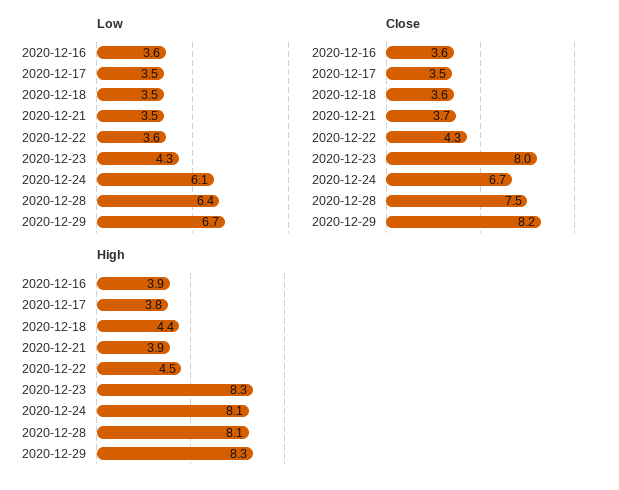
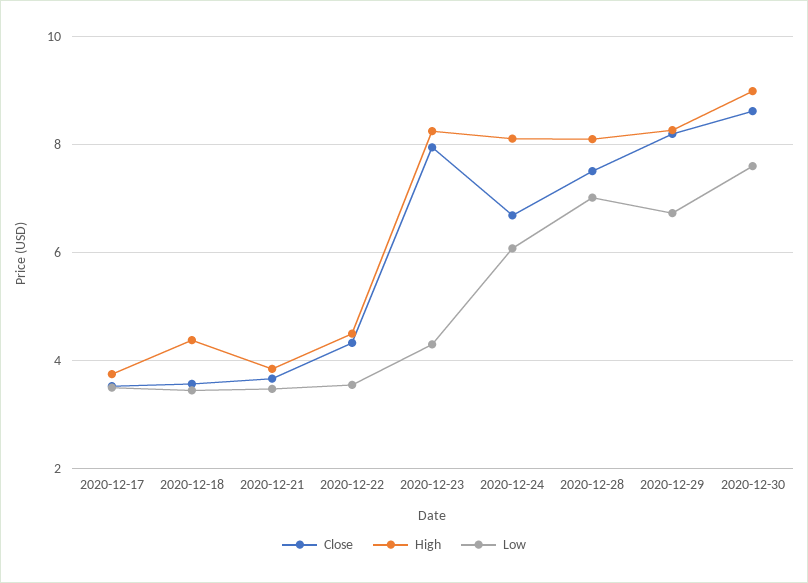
Low, 2020-12-16: 3.6 -> none
Low, 2020-12-28: 6.4 -> 7
Close, 2020-12-16: 3.6 -> none
High, 2020-12-16: 3.9 -> none
Close, 2020-12-30: none -> 8.6
High, 2020-12-30: none -> 9
Low, 2020-12-30: none -> 7.6

